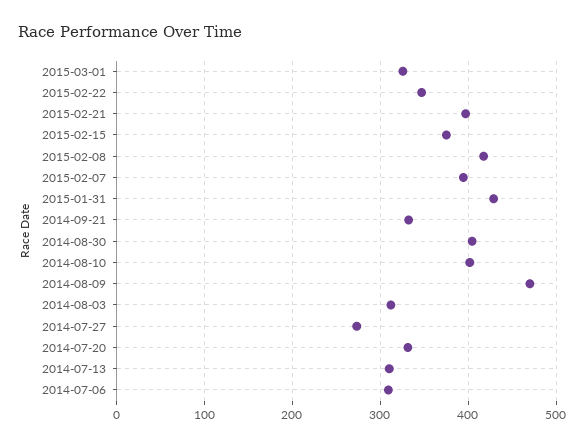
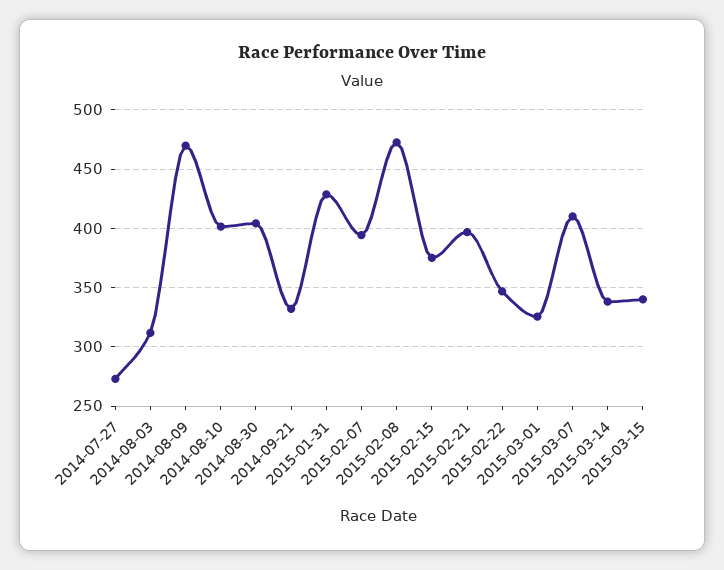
2015-02-08: 420 -> 470
2014-07-20: 330 -> none
2014-07-13: 310 -> none
2014-07-06: 310 -> none
2015-03-07: none -> 410
2015-03-14: none -> 340
2015-03-15: none -> 340

